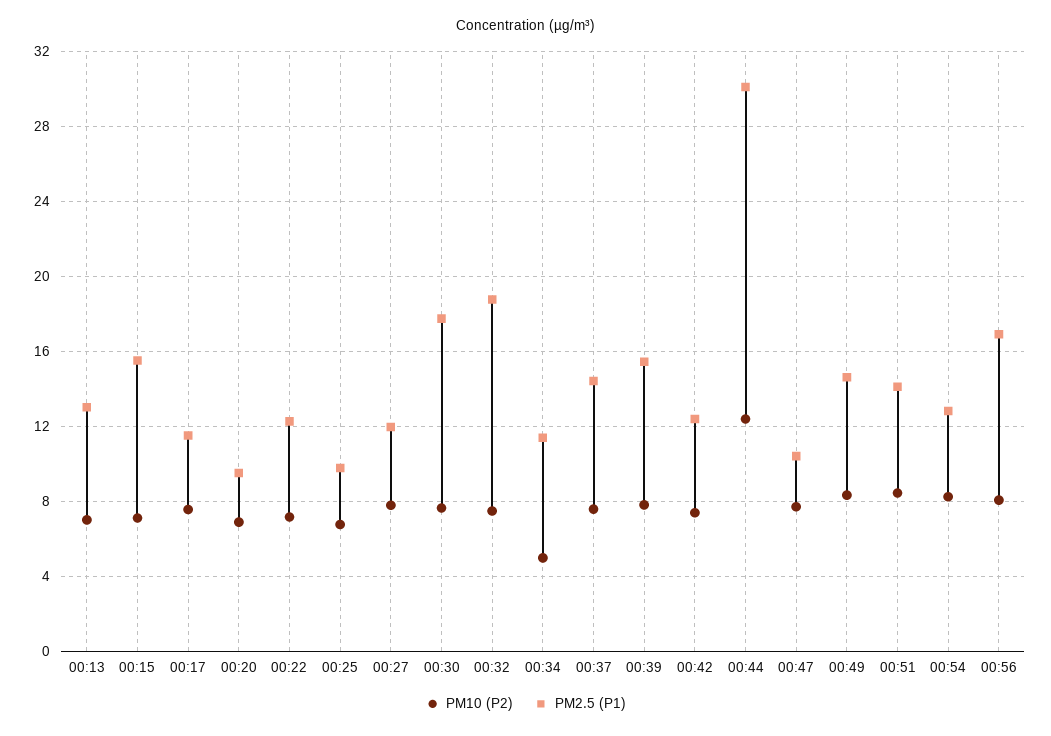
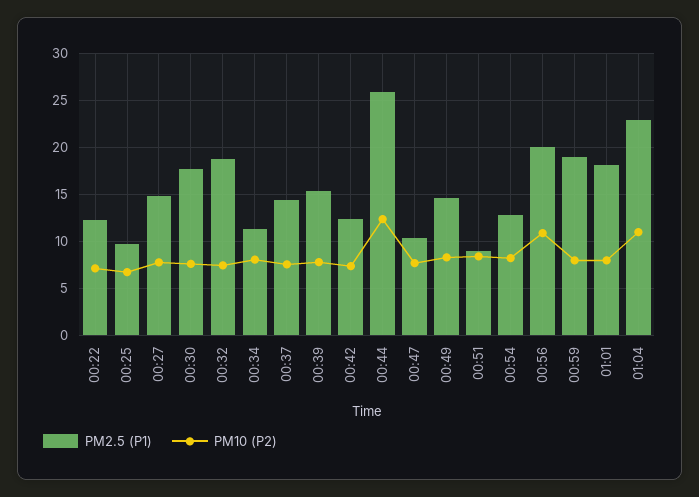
PM10 (P2), 00:13: 7 -> none
PM2.5 (P1), 00:13: 13 -> none
PM10 (P2), 00:15: 7 -> none
PM2.5 (P1), 00:15: 15.5 -> none
PM10 (P2), 00:17: 7.5 -> none
PM2.5 (P1), 00:17: 11.5 -> none
PM10 (P2), 00:20: 7 -> none
PM2.5 (P1), 00:20: 9.5 -> none
PM2.5 (P1), 00:27: 12 -> 15
PM10 (P2), 00:34: 5 -> 8
PM2.5 (P1), 00:44: 30 -> 26
PM2.5 (P1), 00:51: 14 -> 9
PM10 (P2), 00:56: 8 -> 11
PM2.5 (P1), 00:56: 17 -> 20
PM2.5 (P1), 00:59: none -> 19
PM10 (P2), 00:59: none -> 8
PM2.5 (P1), 01:01: none -> 18
PM10 (P2), 01:01: none -> 8
PM2.5 (P1), 01:04: none -> 23
PM10 (P2), 01:04: none -> 11

